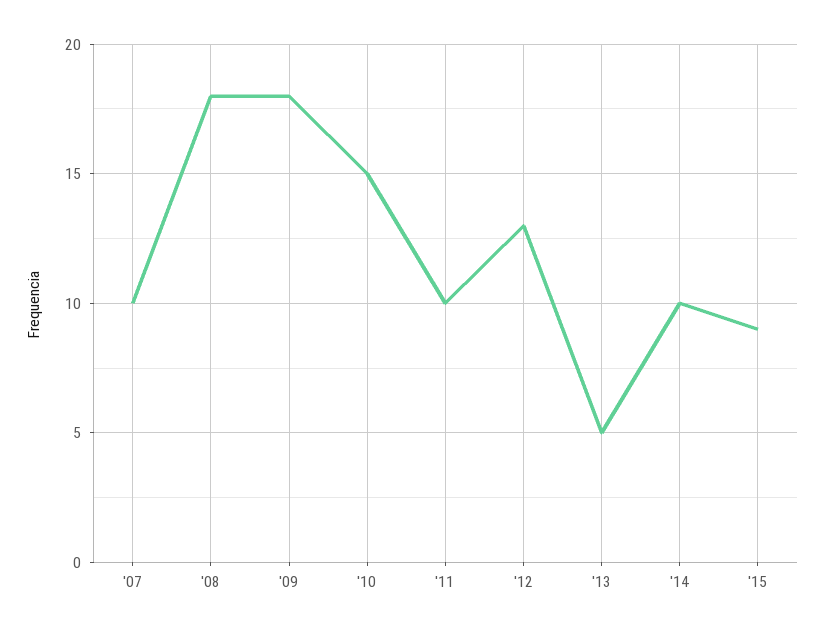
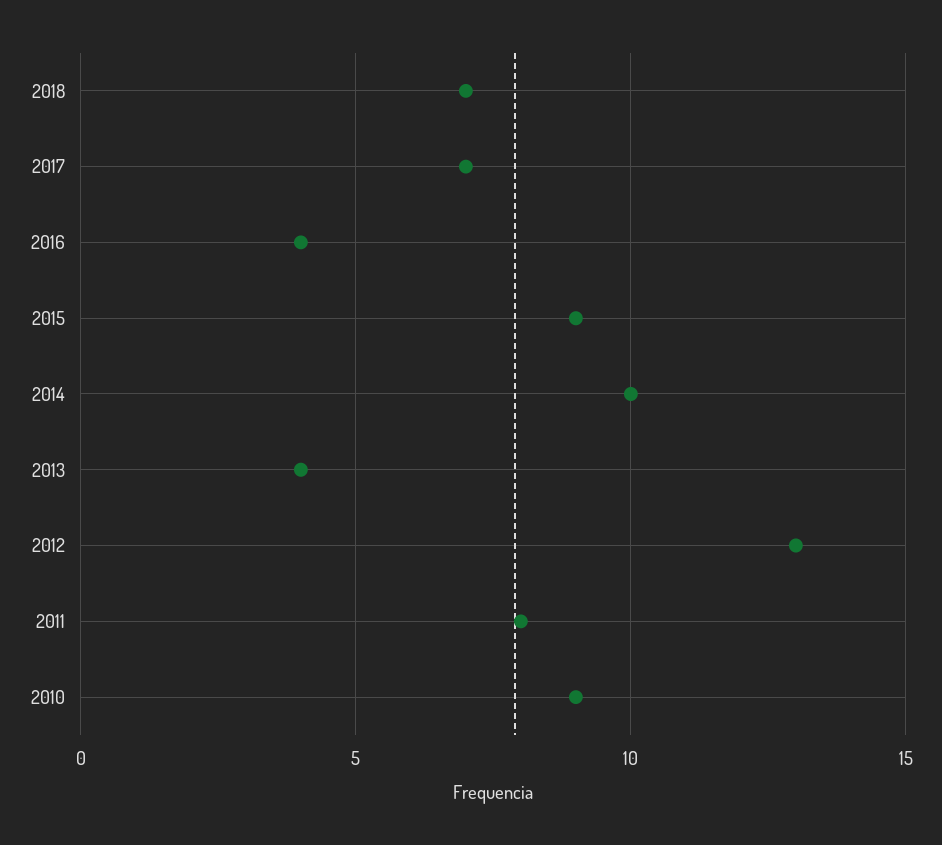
'07: 10 -> none
'08: 18 -> none
'09: 18 -> none
'10: 15 -> 9
'11: 10 -> 8
'13: 5 -> 4
2018: none -> 7
2017: none -> 7
2016: none -> 4

